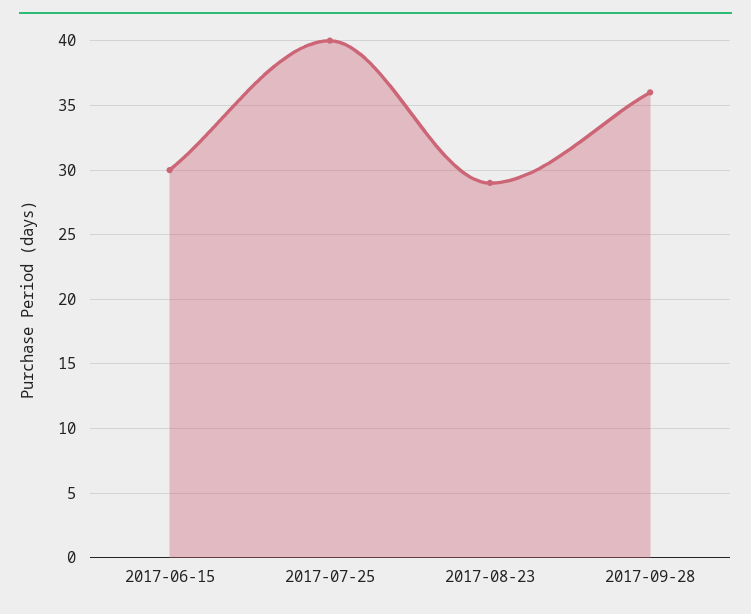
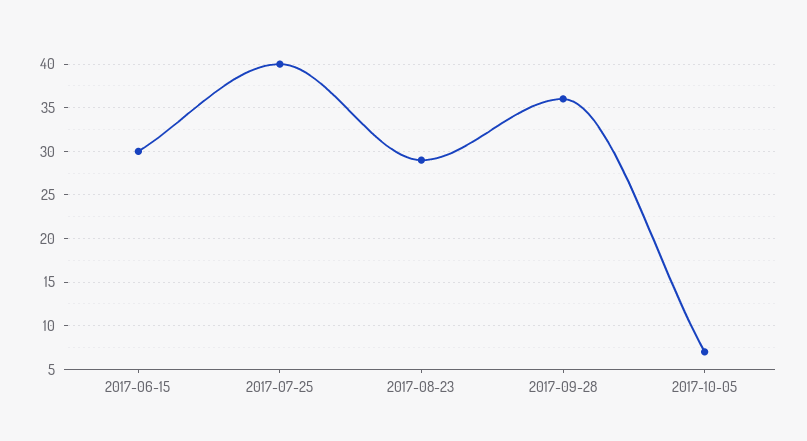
2017-10-05: none -> 7

